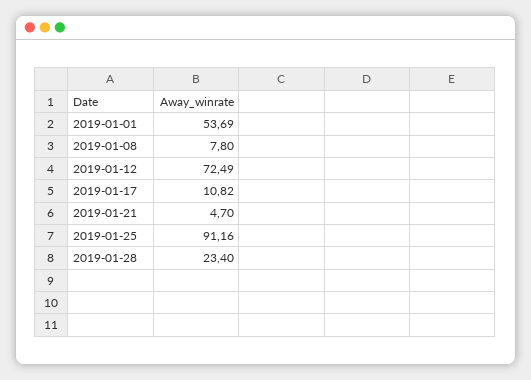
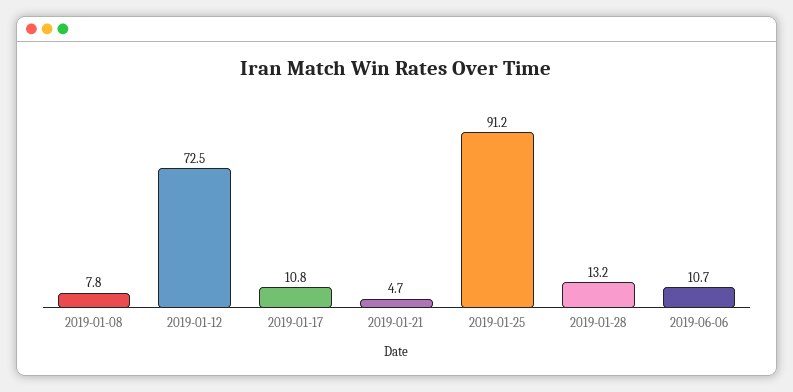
2019-01-01: 53.69 -> none
2019-01-28: 23.4 -> 13.2
2019-06-06: none -> 10.7

